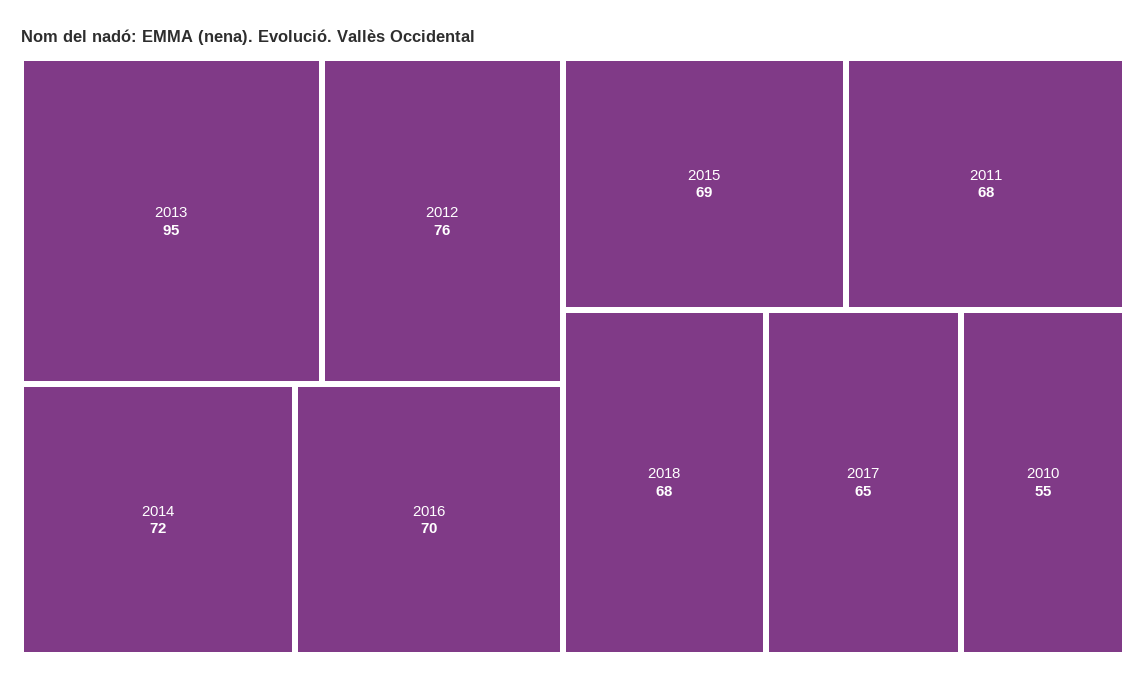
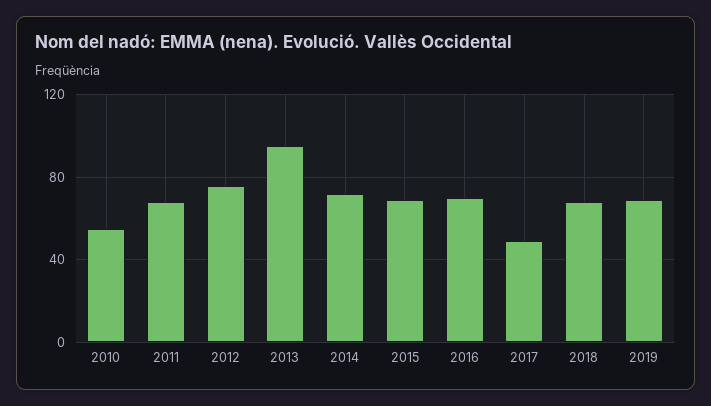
2017: 65 -> 50
2019: none -> 70

